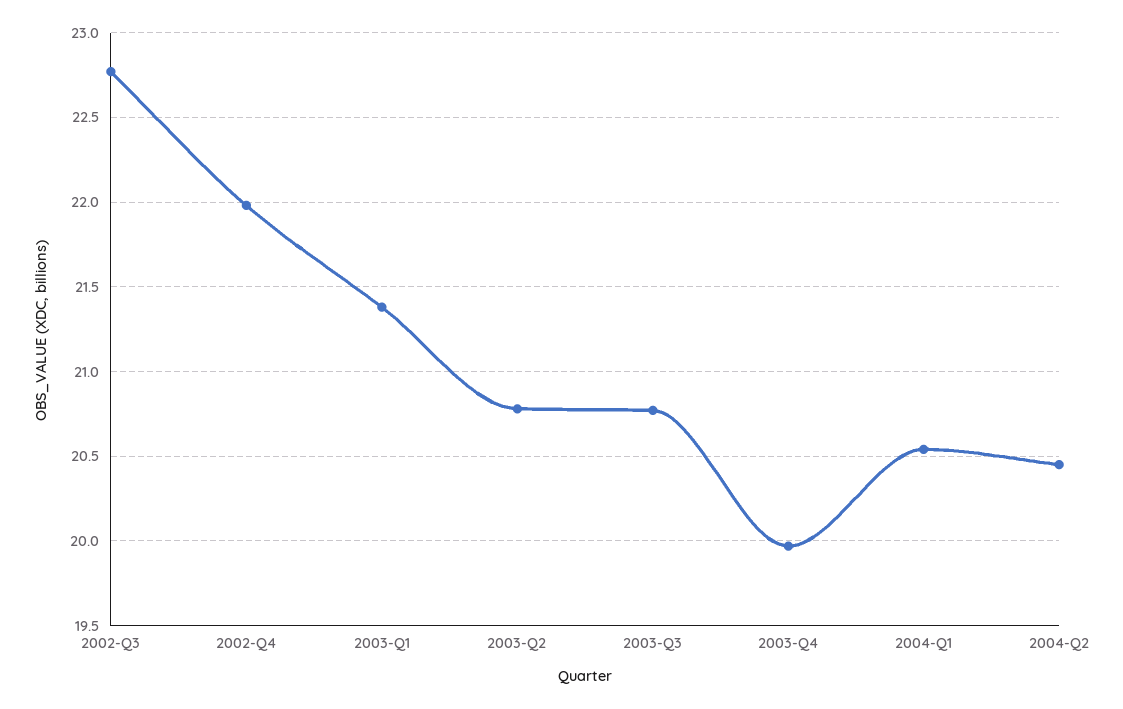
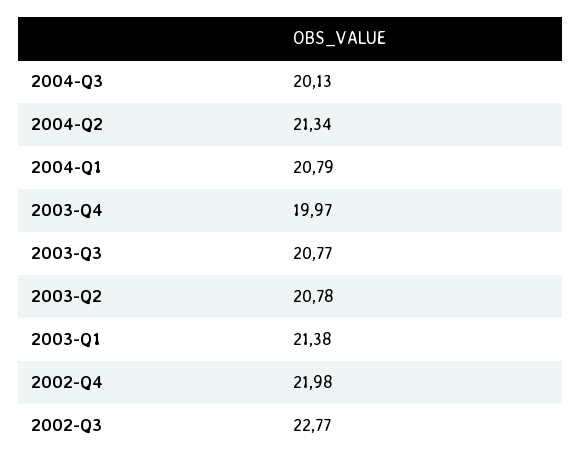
2004-Q1: 20.55 -> 20.79
2004-Q2: 20.45 -> 21.34
2004-Q3: none -> 20.13

